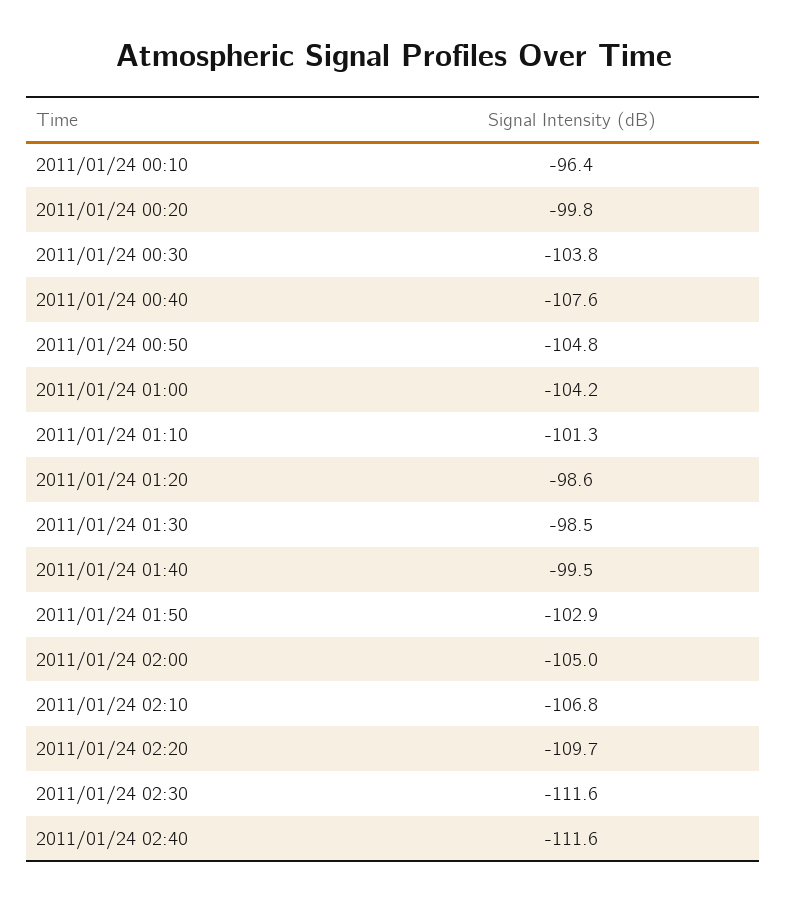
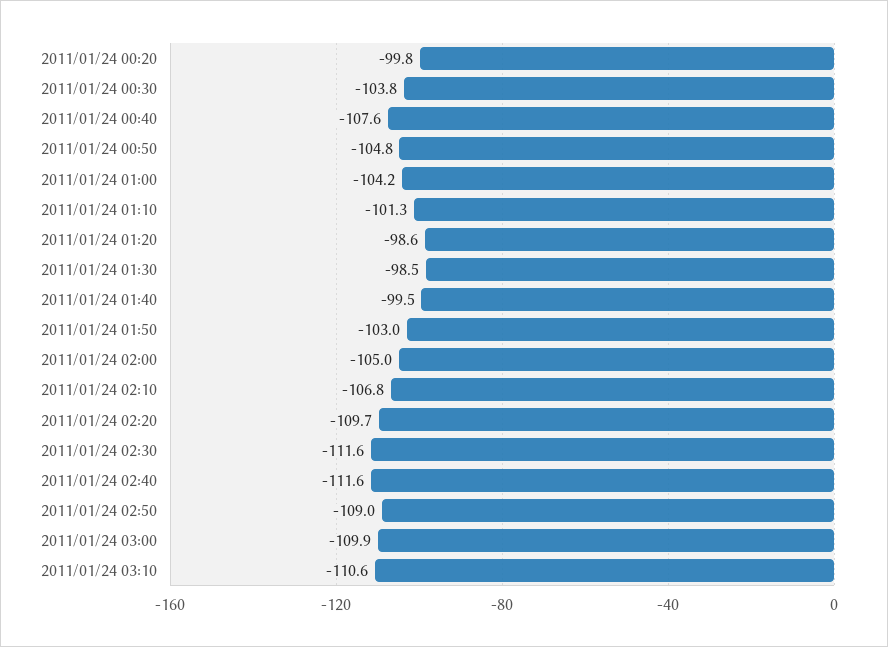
2011/01/24 00:10: -96.4 -> none
2011/01/24 01:50: -102.9 -> -103
2011/01/24 02:50: none -> -109
2011/01/24 03:00: none -> -109.9
2011/01/24 03:10: none -> -110.6

